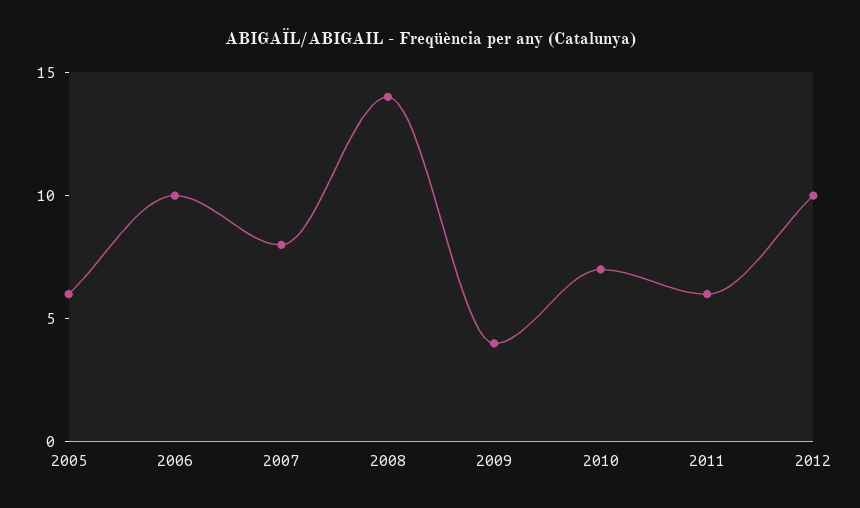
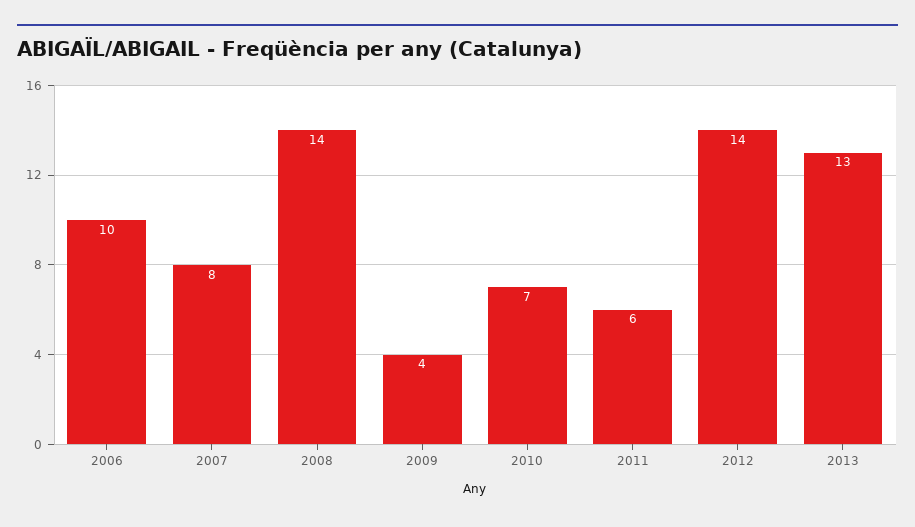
2005: 6 -> none
2012: 10 -> 14
2013: none -> 13

